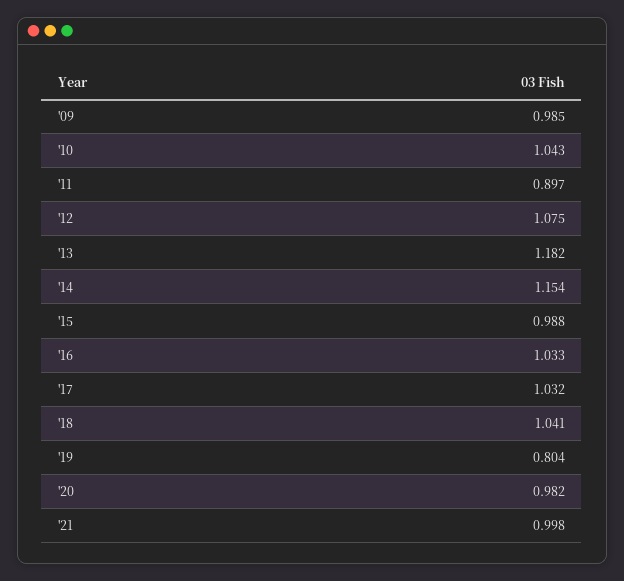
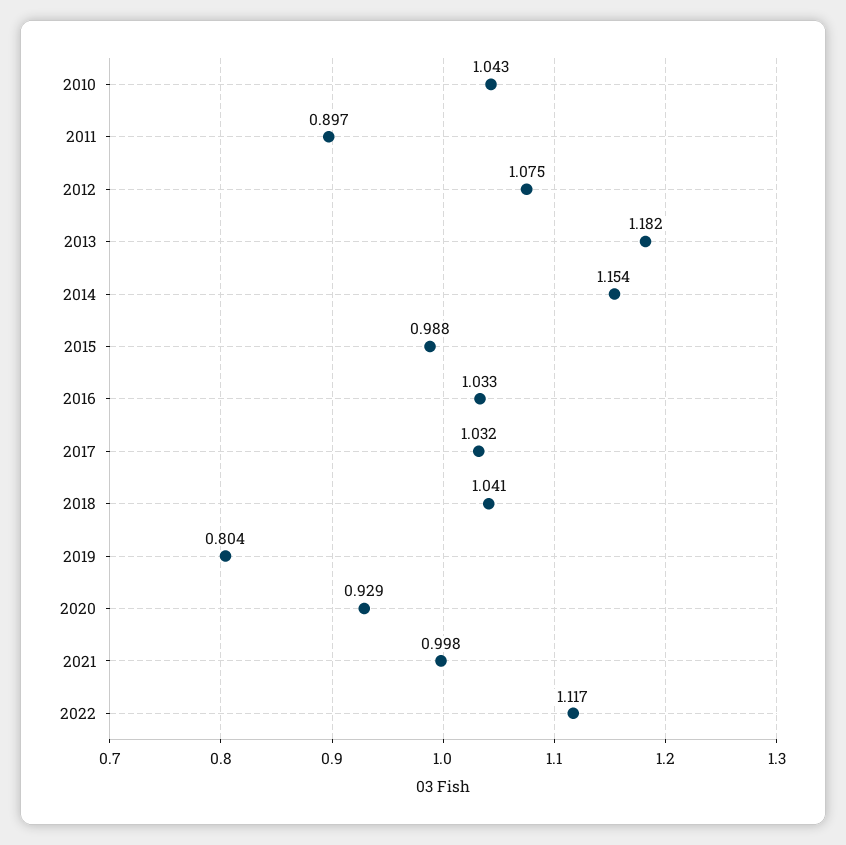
'09: 0.985 -> none
'20: 0.982 -> 0.929
2022: none -> 1.117

